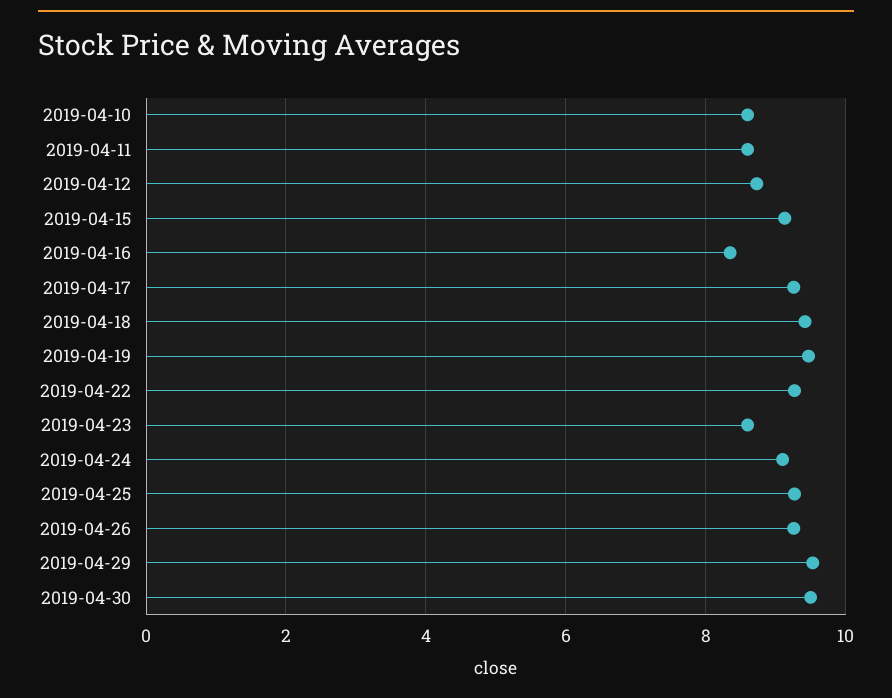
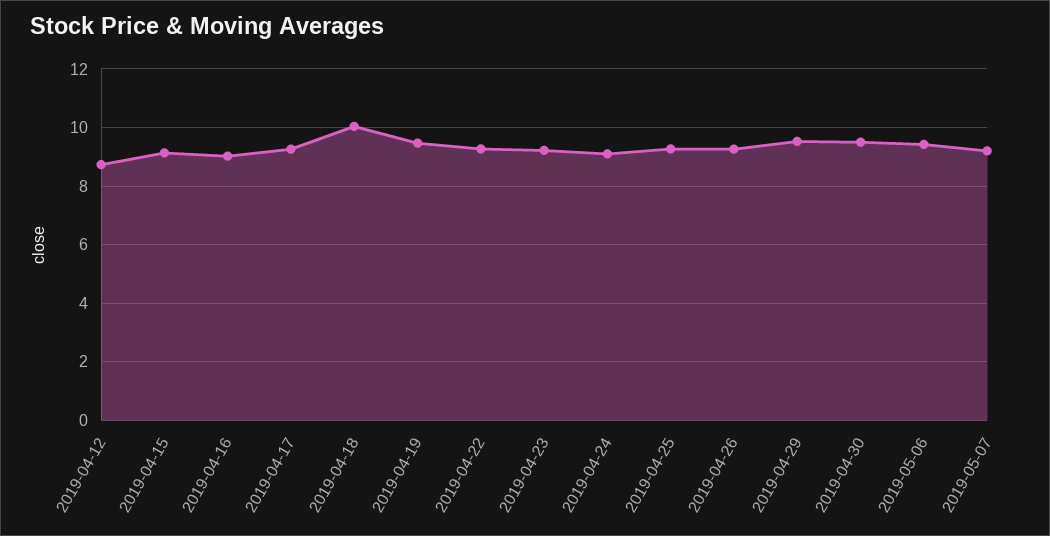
2019-04-10: 8.6 -> none
2019-04-11: 8.6 -> none
2019-04-16: 8.4 -> 9
2019-04-18: 9.4 -> 10
2019-04-23: 8.6 -> 9.25
2019-05-06: none -> 9.5
2019-05-07: none -> 9.25

